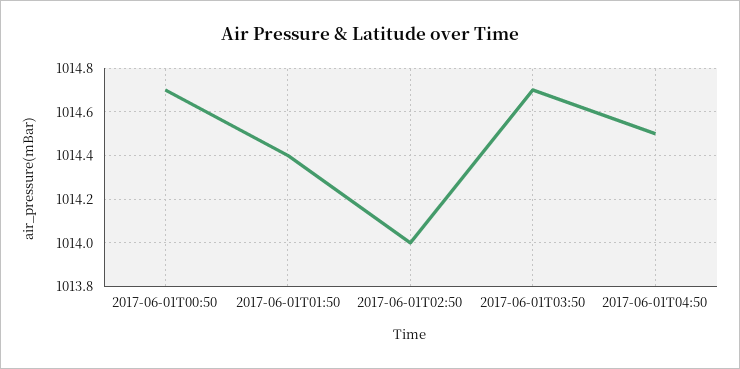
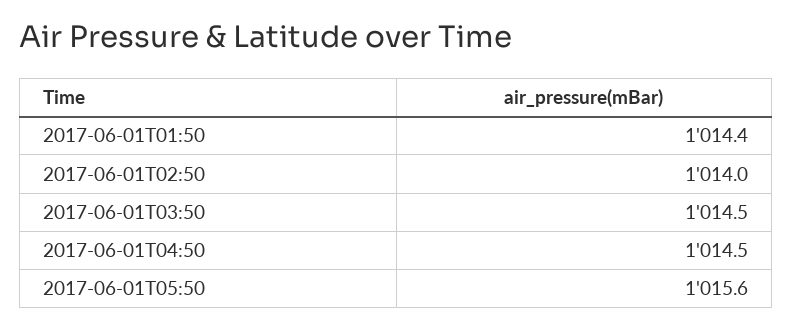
2017-06-01T00:50: 1014.7 -> none
2017-06-01T03:50: 1014.7 -> 1014.5
2017-06-01T05:50: none -> 1015.6

